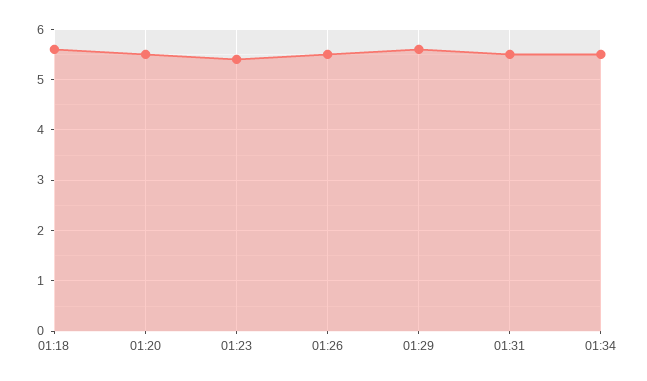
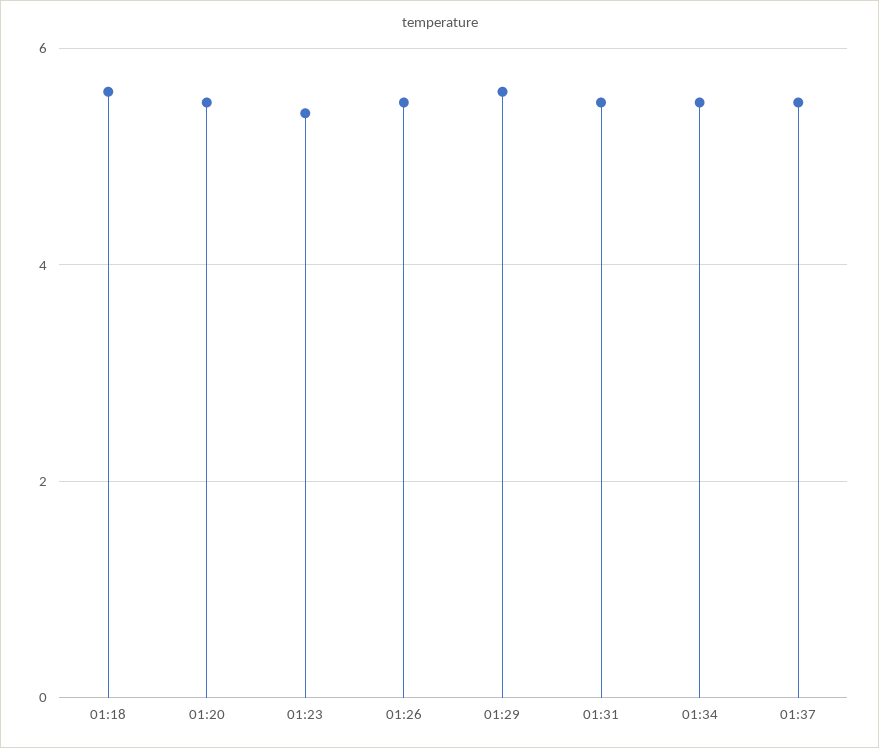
01:37: none -> 5.5

